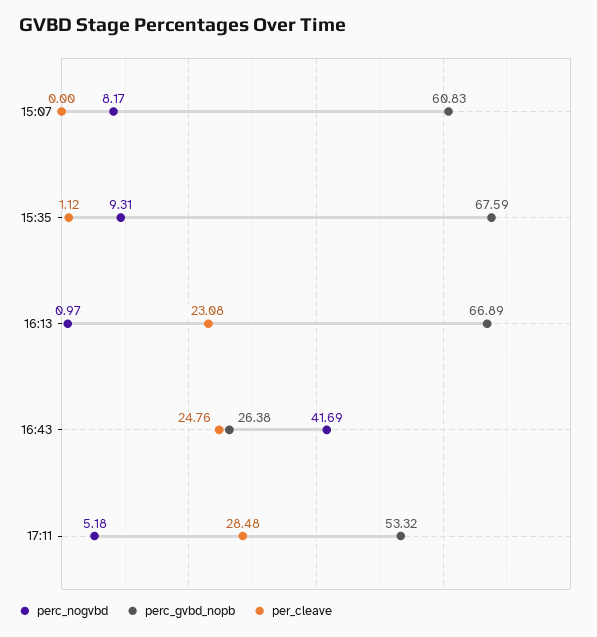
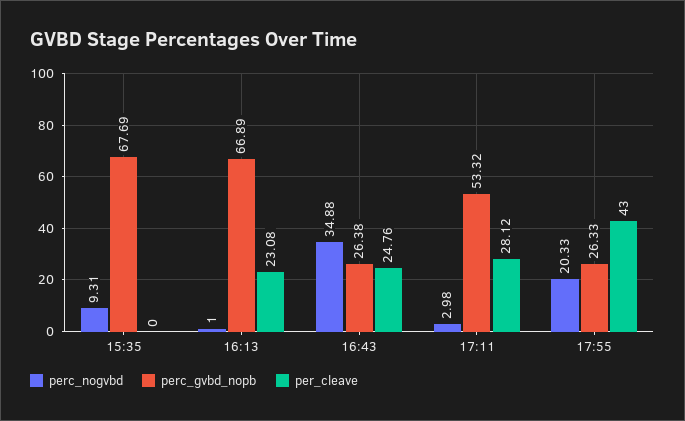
perc_nogvbd, 15:07: 8.17 -> none
perc_gvbd_nopb, 15:07: 60.83 -> none
per_cleave, 15:07: 0 -> none
perc_gvbd_nopb, 15:35: 67.59 -> 67.69
per_cleave, 15:35: 1.12 -> 0
perc_nogvbd, 16:13: 0.97 -> 1
perc_nogvbd, 16:43: 41.69 -> 34.88
perc_nogvbd, 17:11: 5.18 -> 2.98
per_cleave, 17:11: 28.48 -> 28.12
perc_nogvbd, 17:55: none -> 20.33
perc_gvbd_nopb, 17:55: none -> 26.33
per_cleave, 17:55: none -> 43

